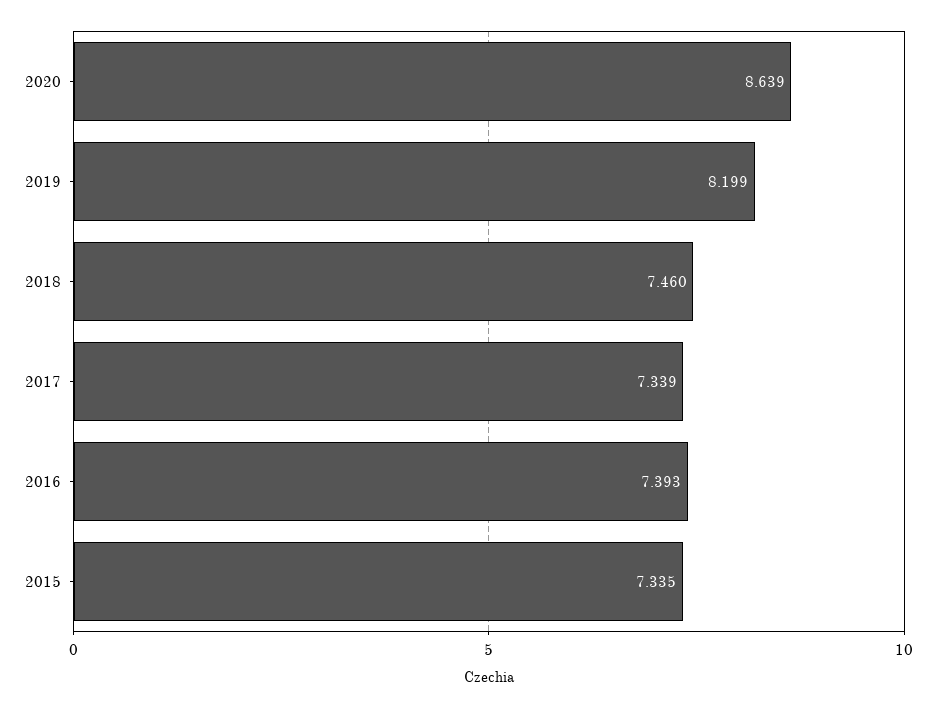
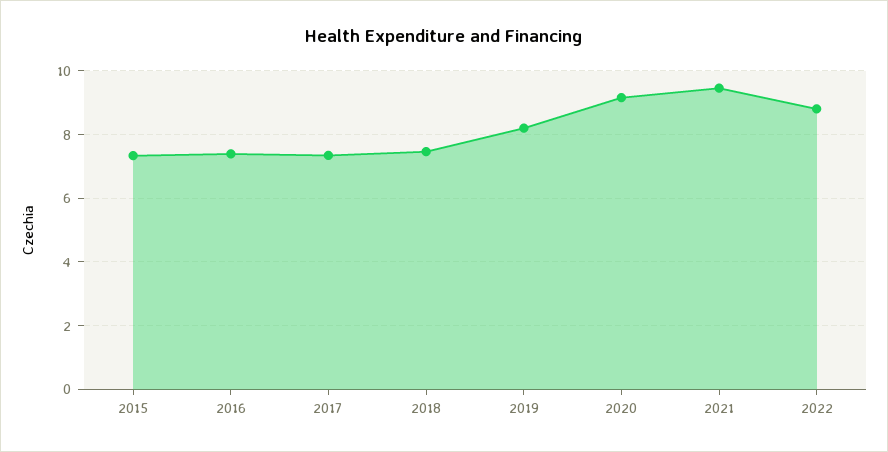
2020: 8.639 -> 9.2
2021: none -> 9.4
2022: none -> 8.8

